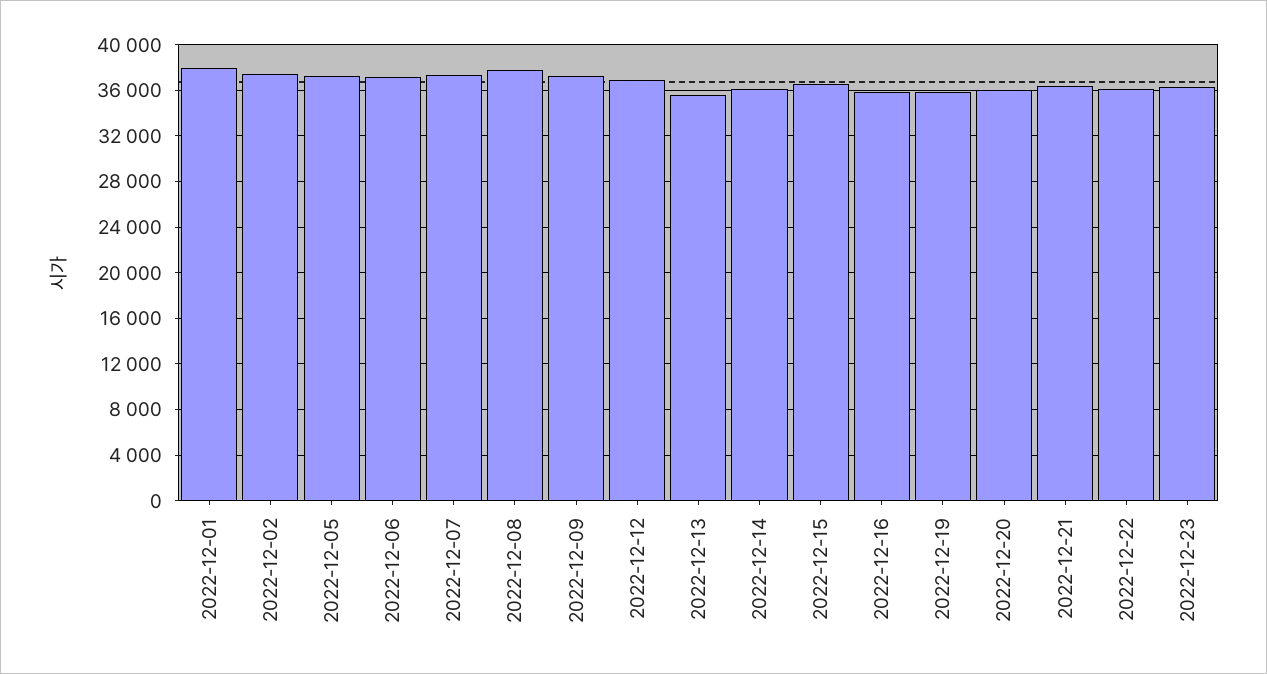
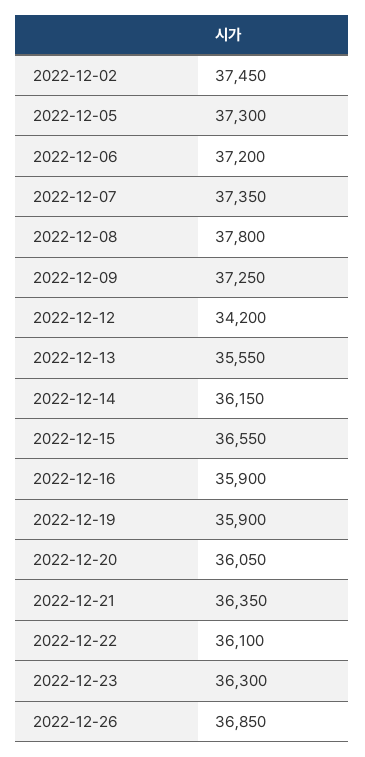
2022-12-01: 38000 -> none
2022-12-12: 37000 -> 34200
2022-12-26: none -> 36850

